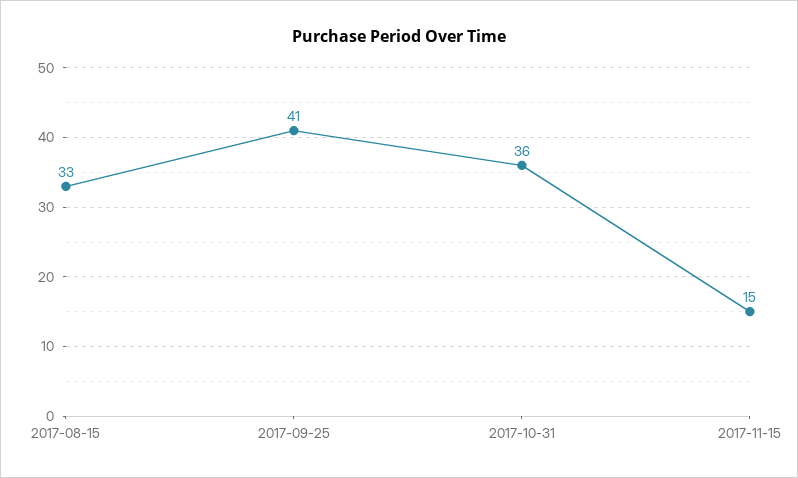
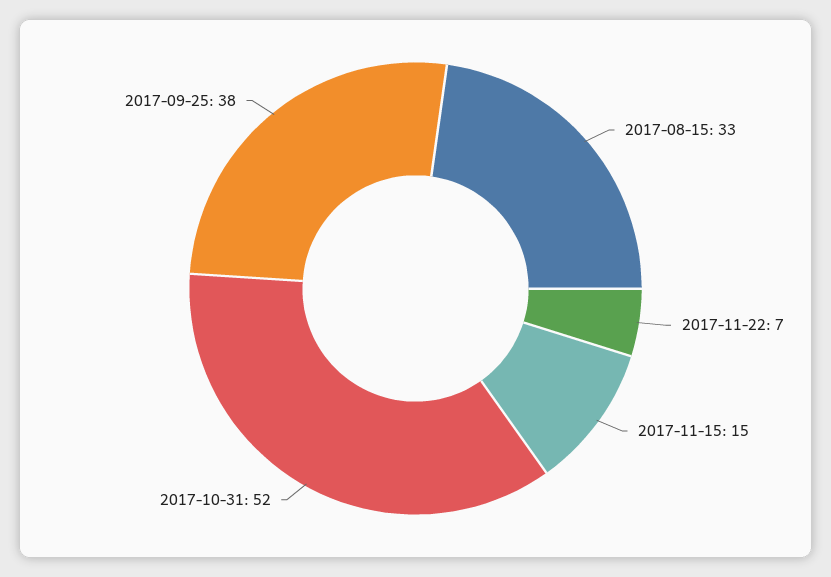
2017-09-25: 41 -> 38
2017-10-31: 36 -> 52
2017-11-22: none -> 7

